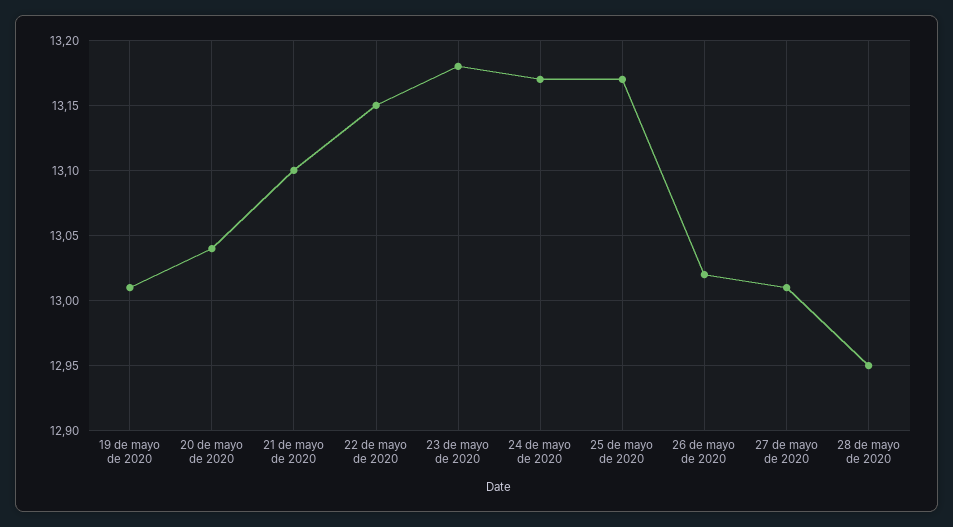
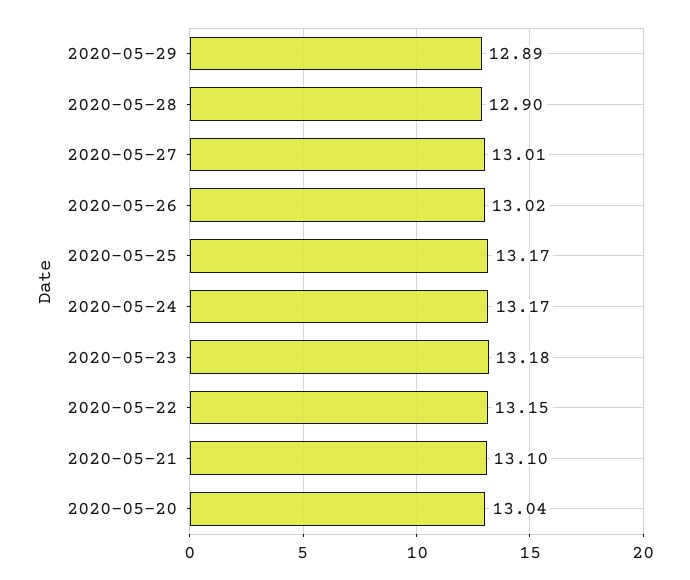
19 de mayo de 2020: 13.01 -> none
28 de mayo de 2020: 12.95 -> 12.9
2020-05-29: none -> 12.89

